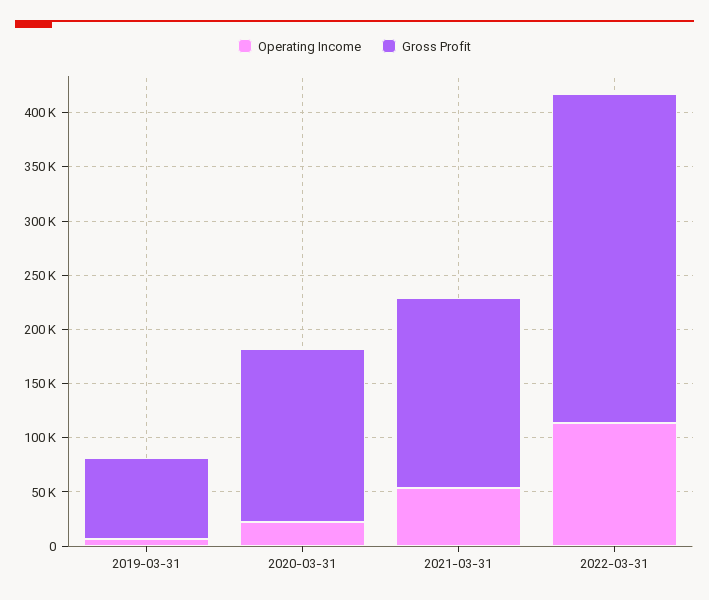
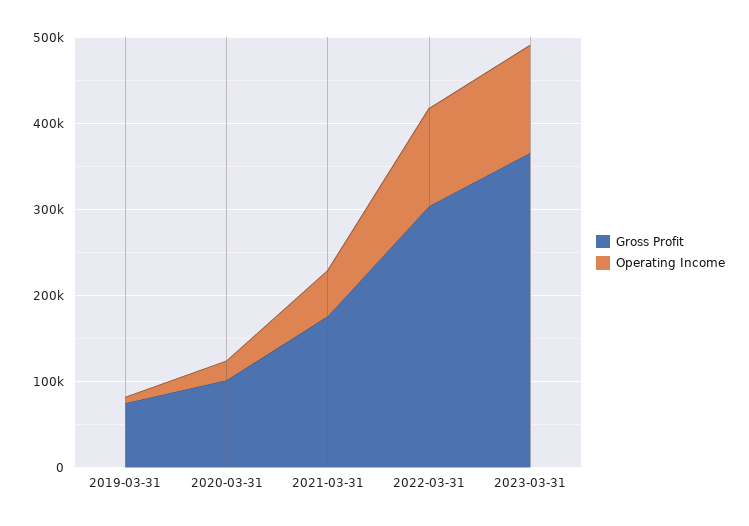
Gross Profit, 2020-03-31: 160000 -> 100000
Gross Profit, 2023-03-31: none -> 360000
Operating Income, 2023-03-31: none -> 120000

